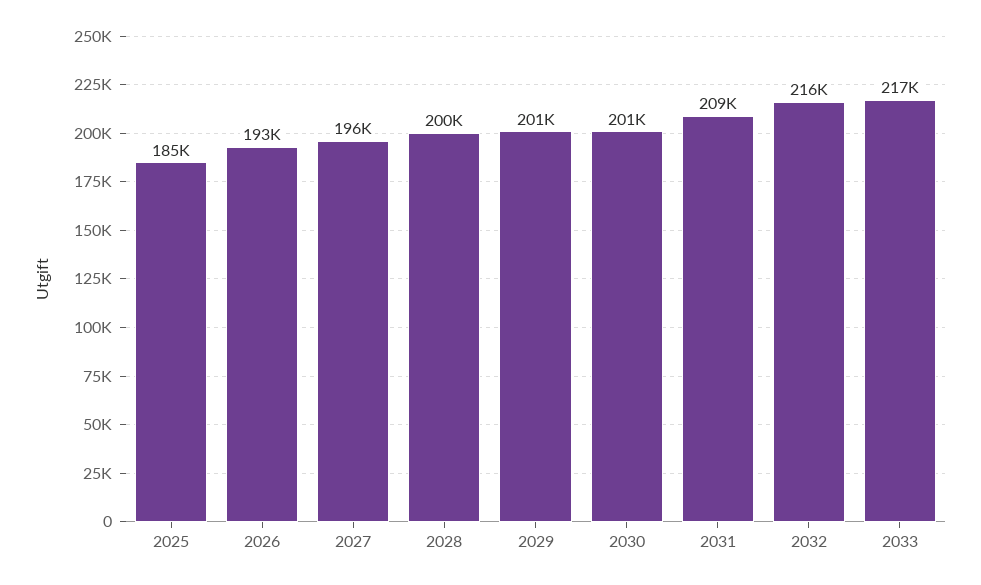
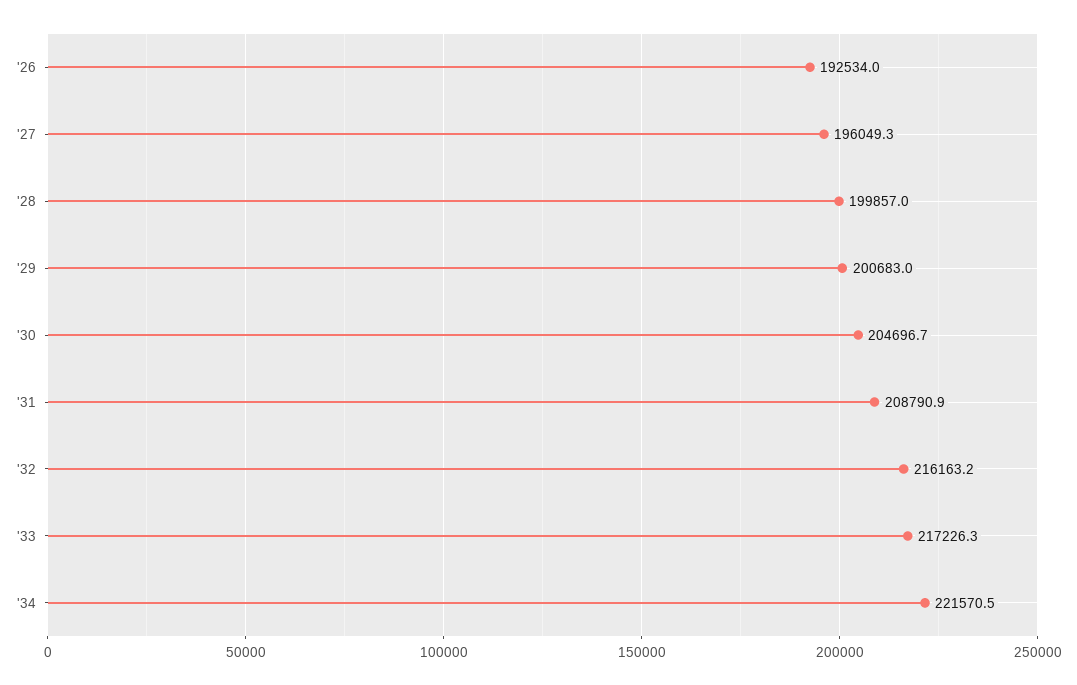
2025: 185000 -> none
2030: 201000 -> 204696.7
'34: none -> 221570.5

